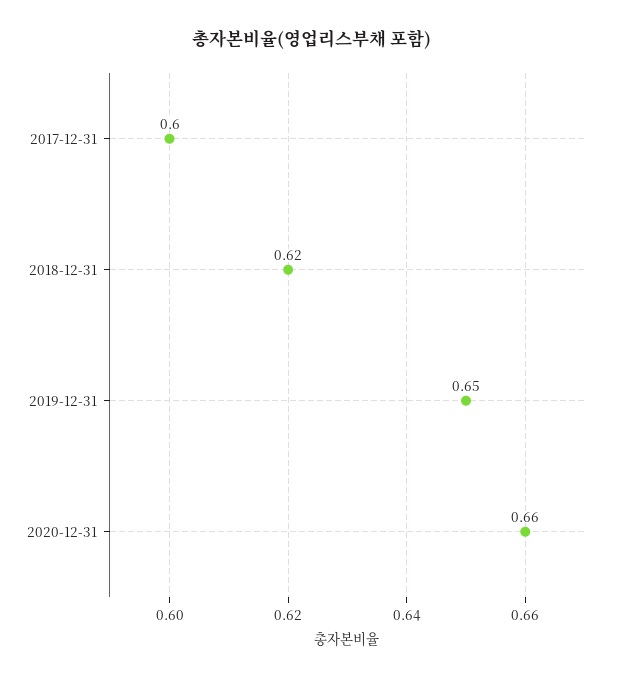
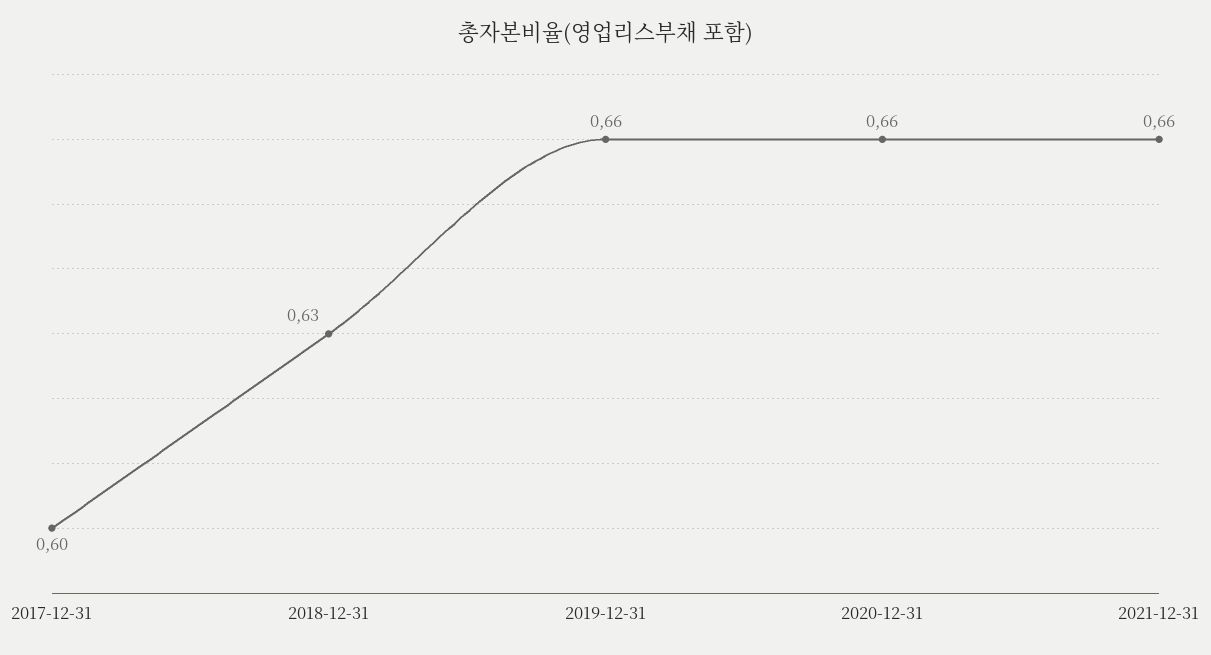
2018-12-31: 0.62 -> 0.63
2019-12-31: 0.65 -> 0.66
2021-12-31: none -> 0.66

